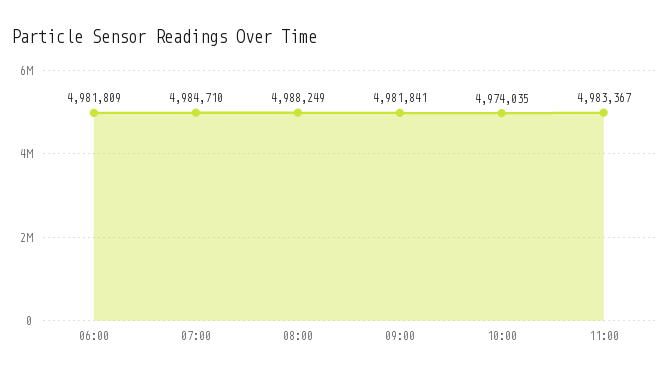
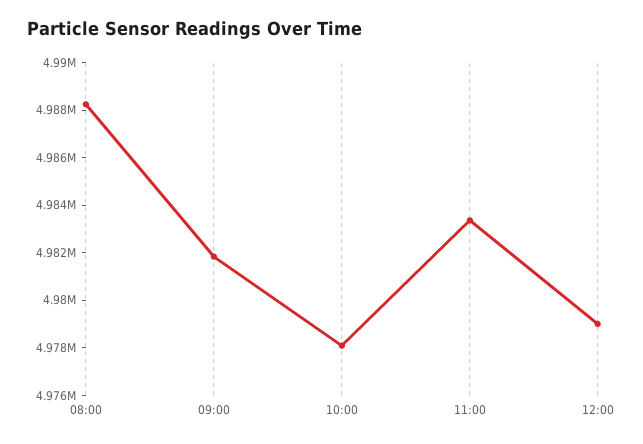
06:00: 4981809 -> none
07:00: 4984710 -> none
10:00: 4974035 -> 4978000
12:00: none -> 4979000

